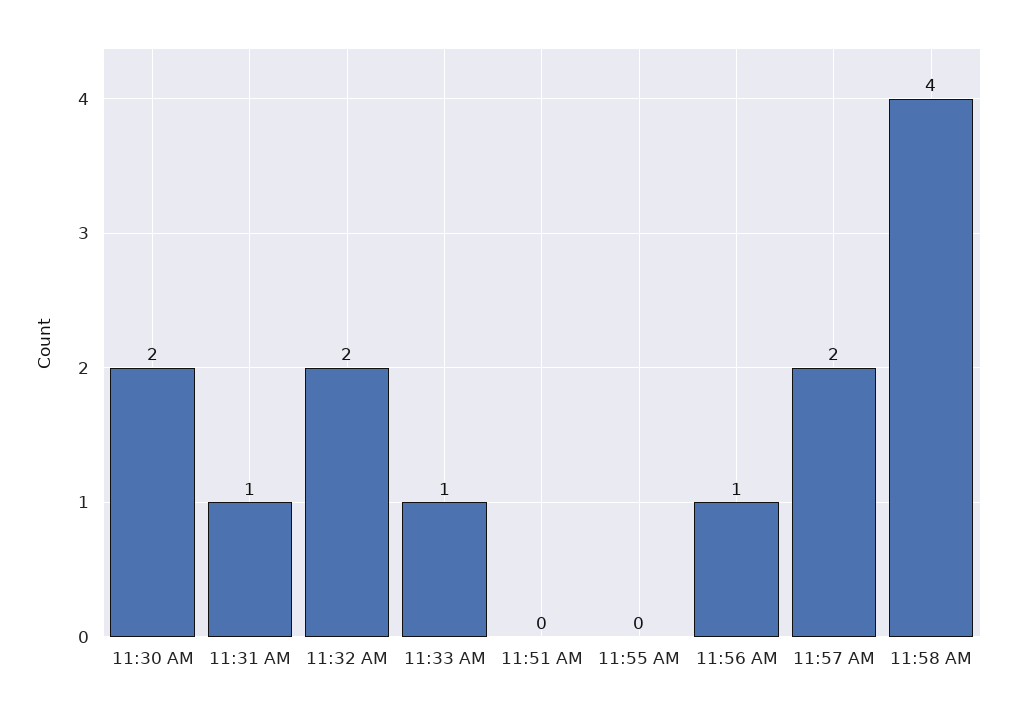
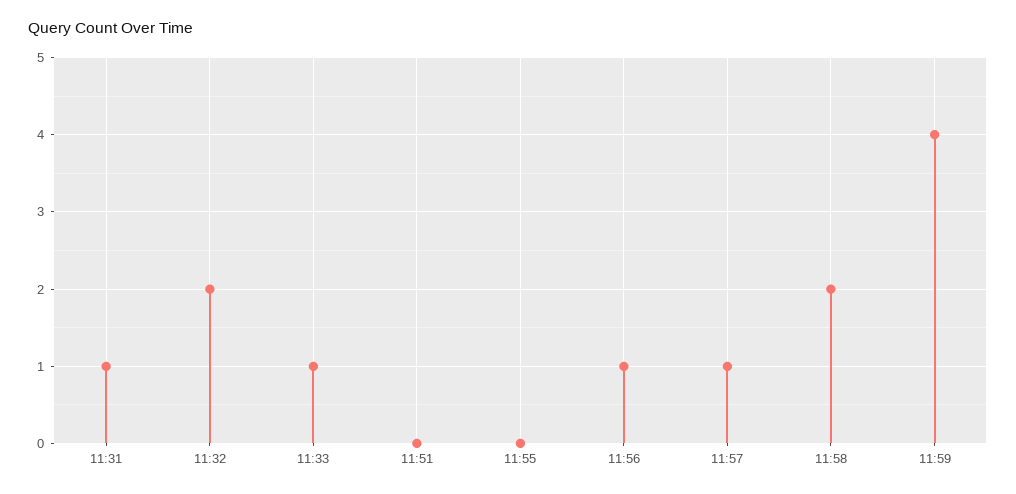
11:30 AM: 2 -> none
11:57 AM: 2 -> 1
11:58 AM: 4 -> 2
11:59: none -> 4

